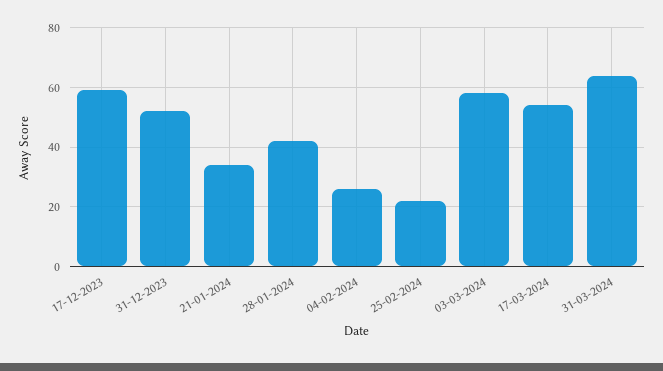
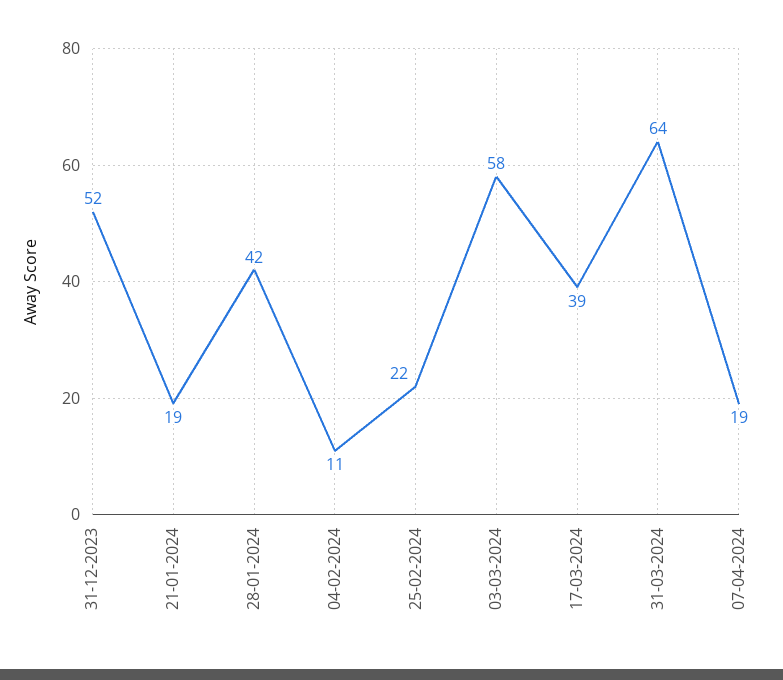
17-12-2023: 60 -> none
21-01-2024: 35 -> 19
04-02-2024: 25 -> 11
17-03-2024: 55 -> 39
07-04-2024: none -> 19

